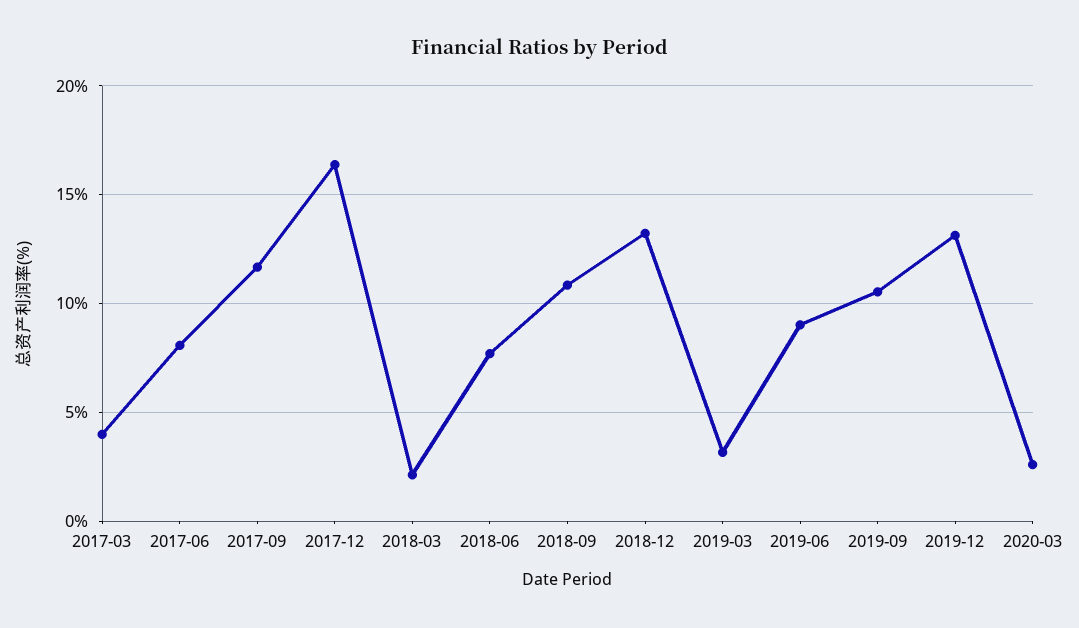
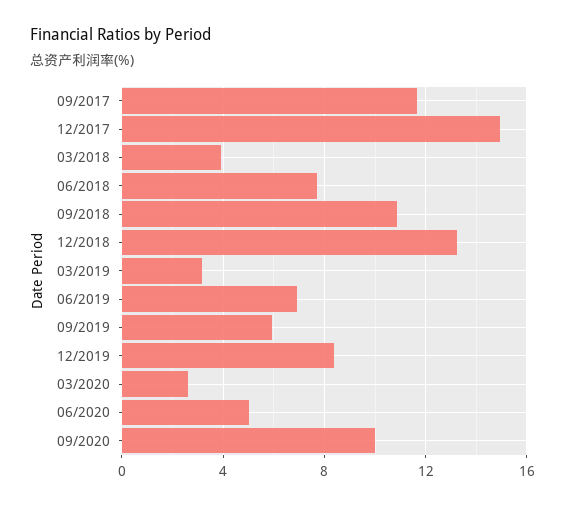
2017-03: 4 -> none
2017-06: 8 -> none
2017-12: 16.5 -> 15
2018-03: 2 -> 4
2019-06: 9 -> 7
2019-09: 10.5 -> 6
2019-12: 13 -> 8.5
06/2020: none -> 5
09/2020: none -> 10

